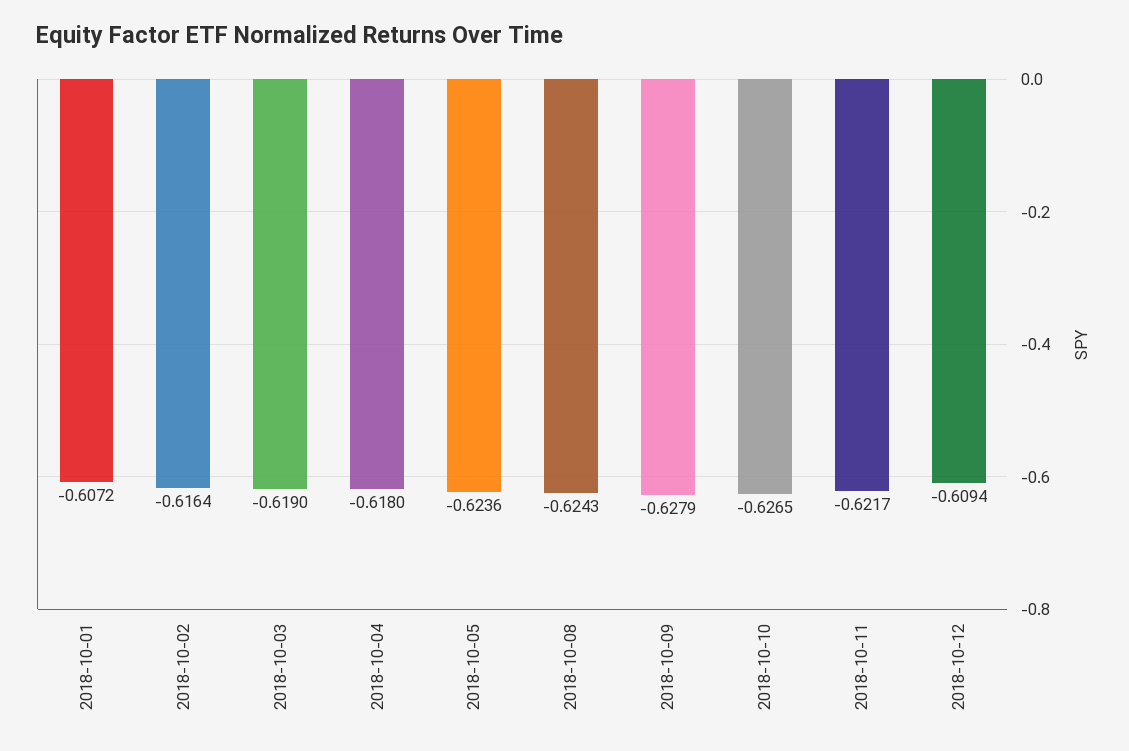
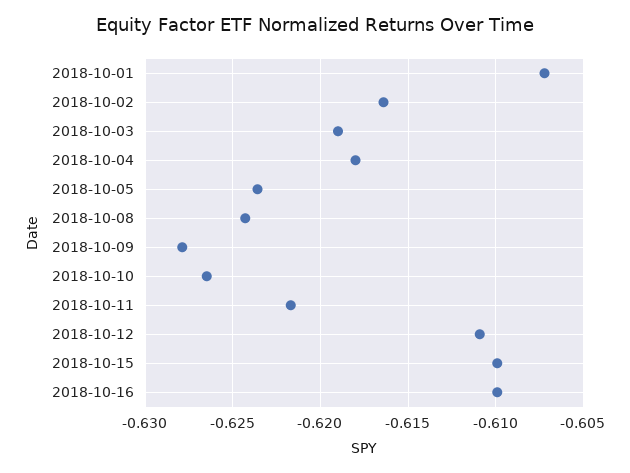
2018-10-12: -0.6094 -> -0.611
2018-10-15: none -> -0.61
2018-10-16: none -> -0.61

